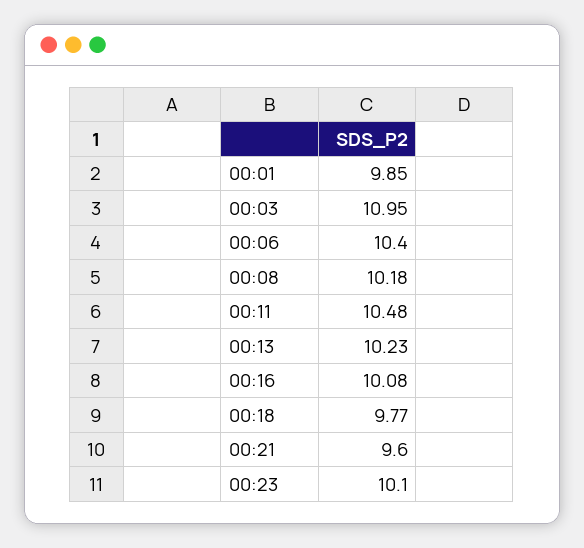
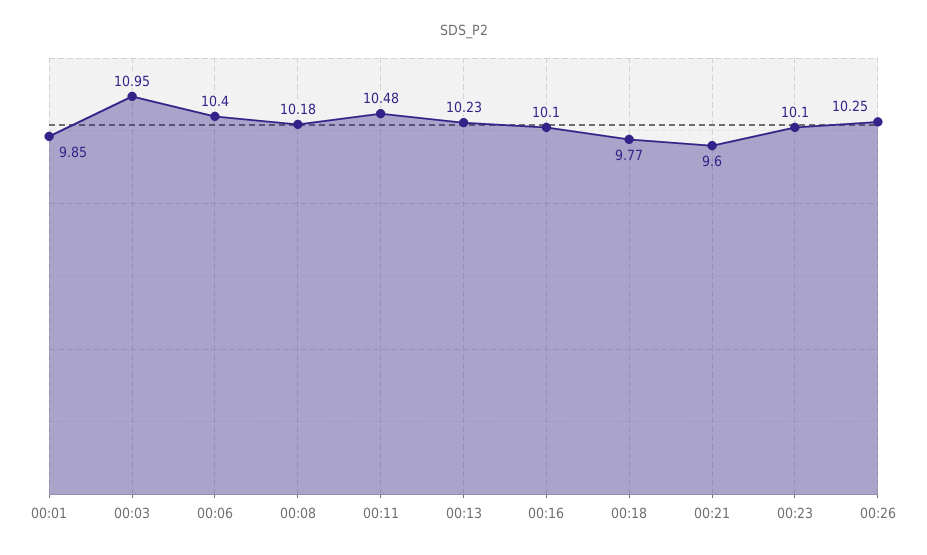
00:16: 10.08 -> 10.1
00:26: none -> 10.25

